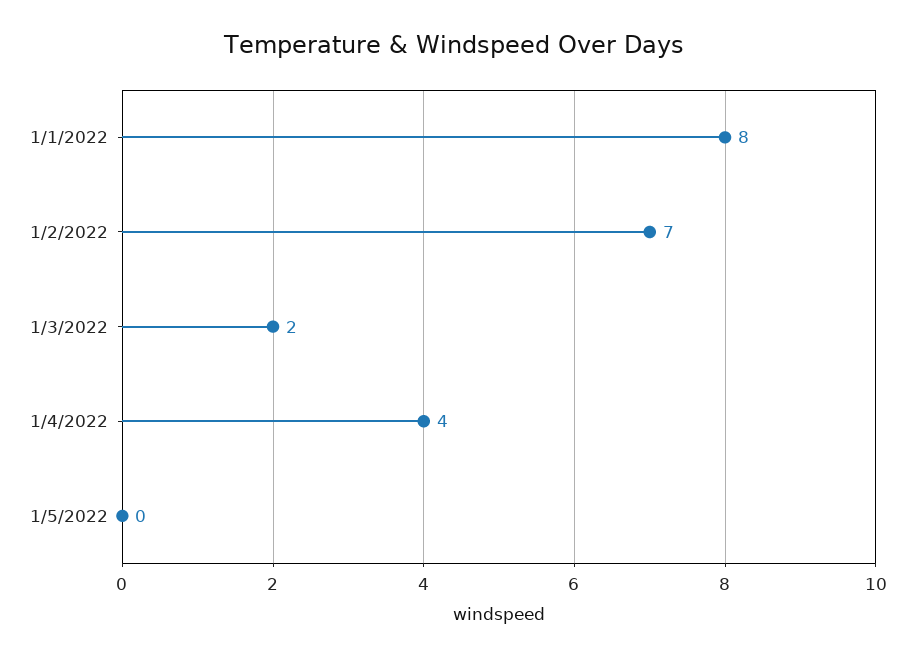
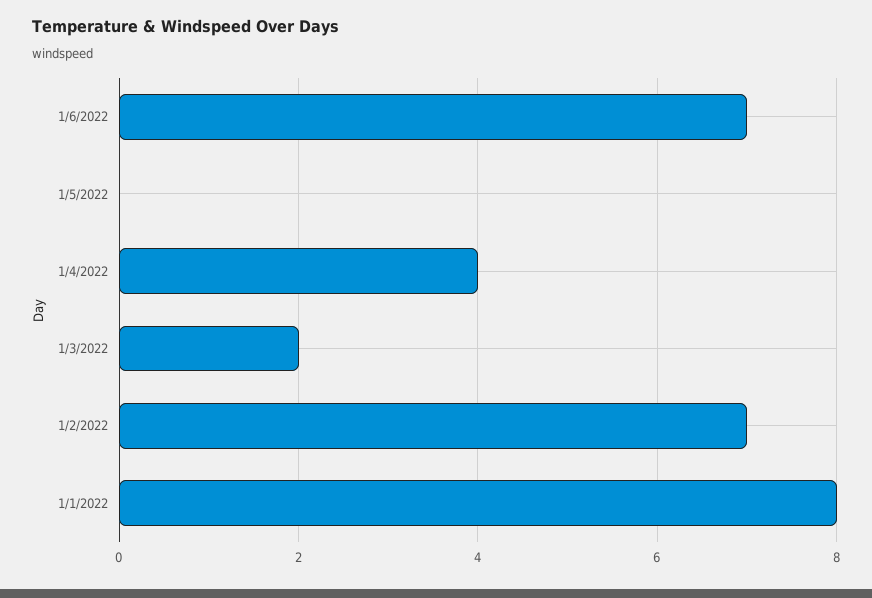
1/6/2022: none -> 7

